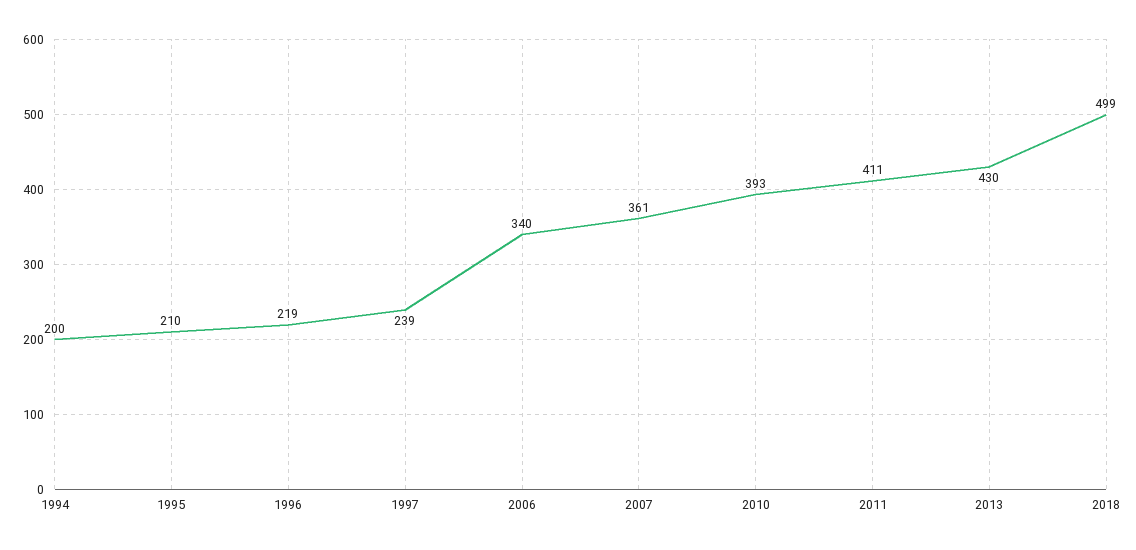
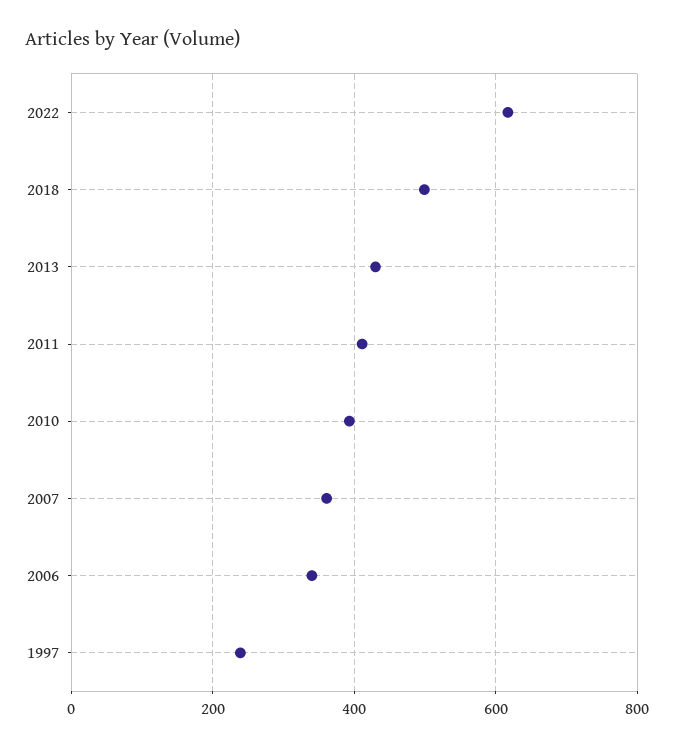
1994: 200 -> none
1995: 210 -> none
1996: 219 -> none
2022: none -> 620

